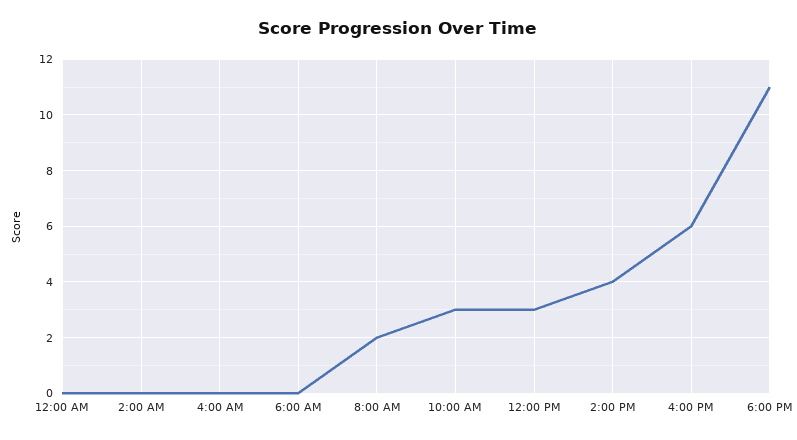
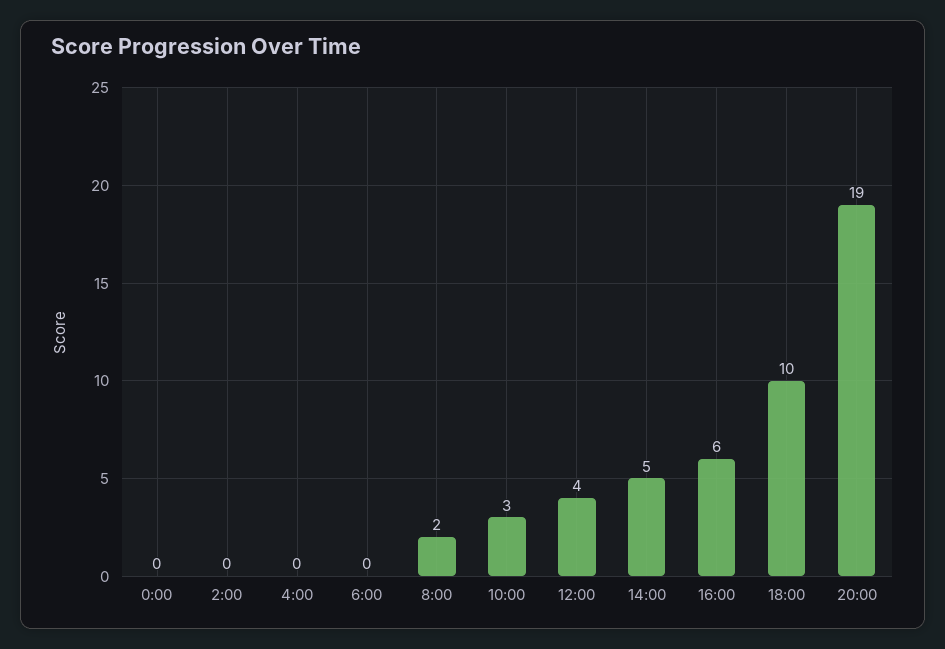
12:00 PM: 3 -> 4
2:00 PM: 4 -> 5
6:00 PM: 11 -> 10
20:00: none -> 19

